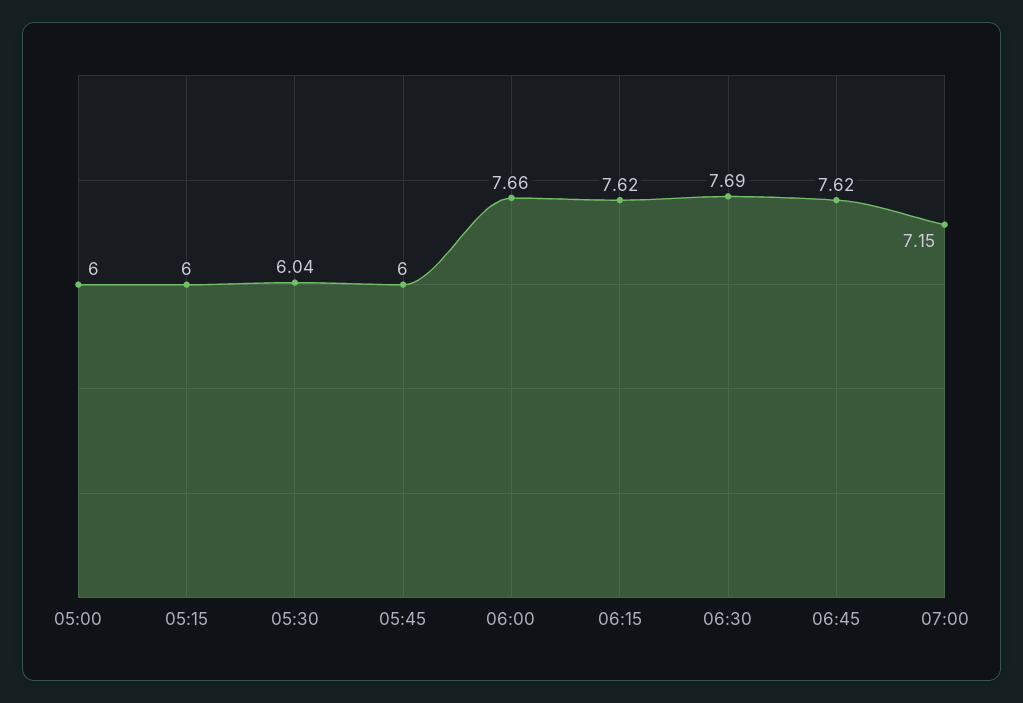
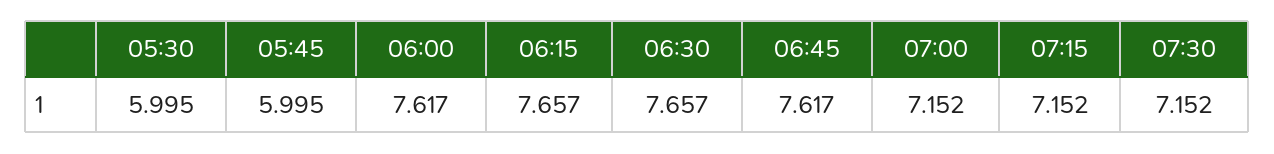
05:00: 6 -> none
05:15: 6 -> none
05:30: 6.04 -> 5.995
06:00: 7.66 -> 7.617
06:15: 7.62 -> 7.657
06:30: 7.69 -> 7.657
07:15: none -> 7.152
07:30: none -> 7.152

